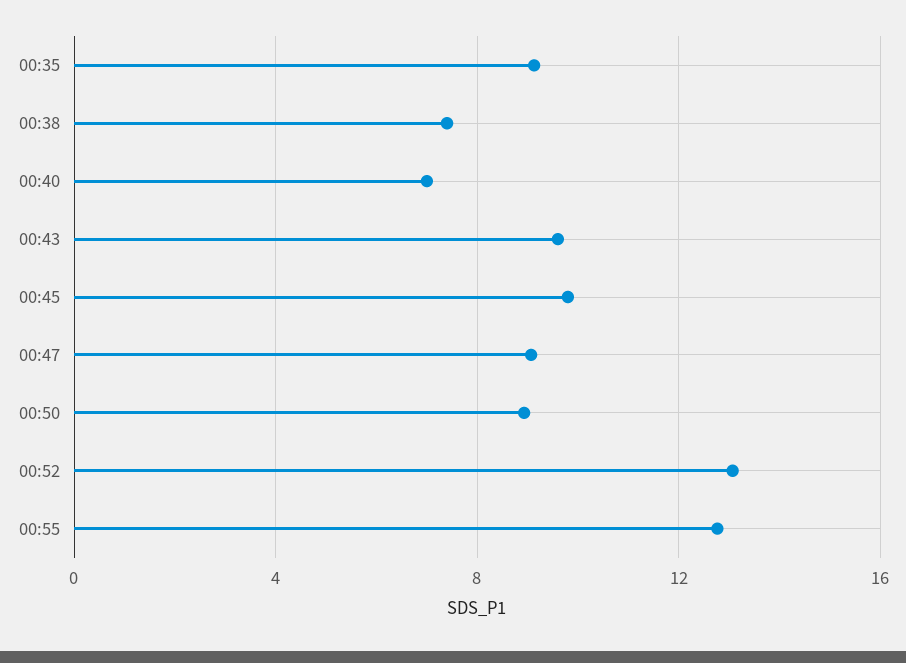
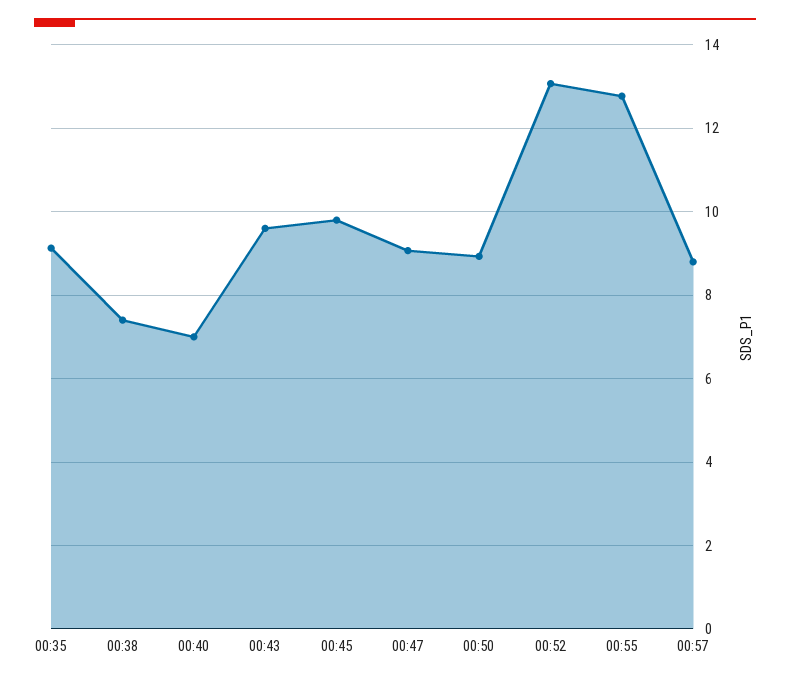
00:57: none -> 8.8

